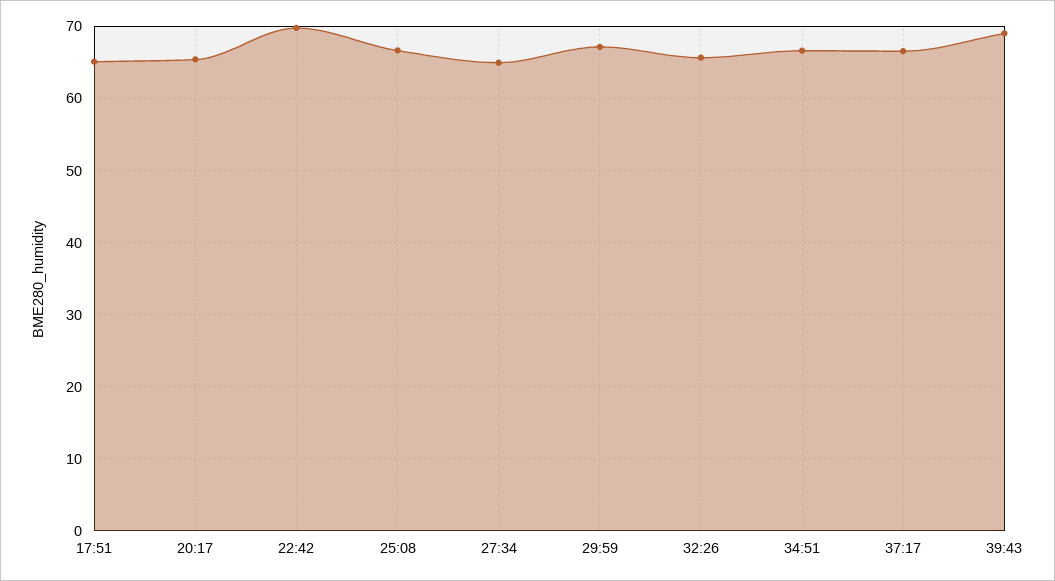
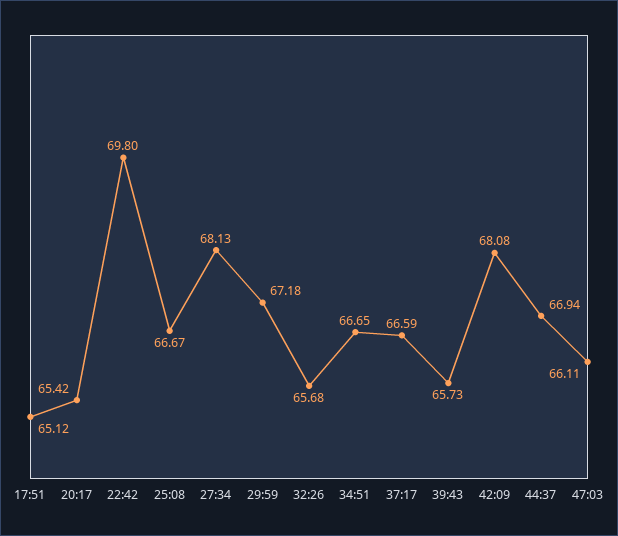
27:34: 65 -> 68.13
39:43: 69 -> 65.73
42:09: none -> 68.08
44:37: none -> 66.94
47:03: none -> 66.11

